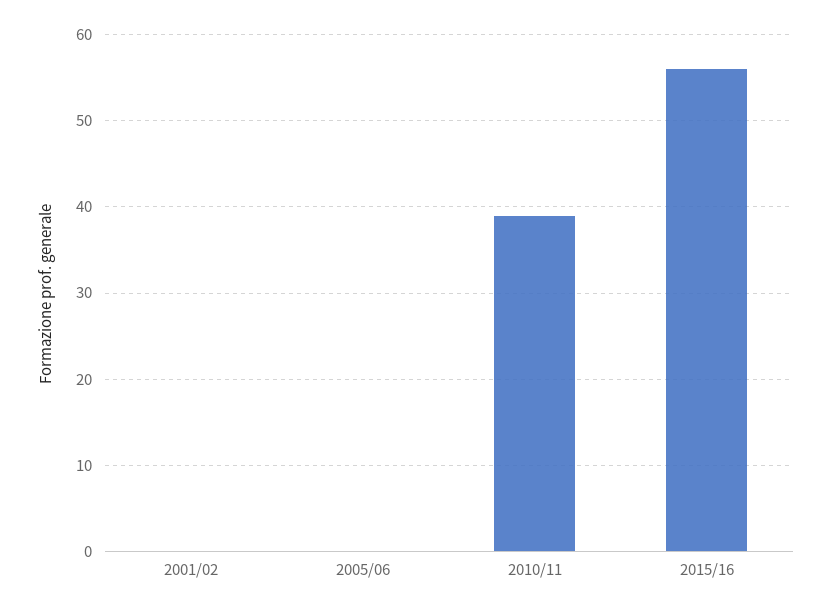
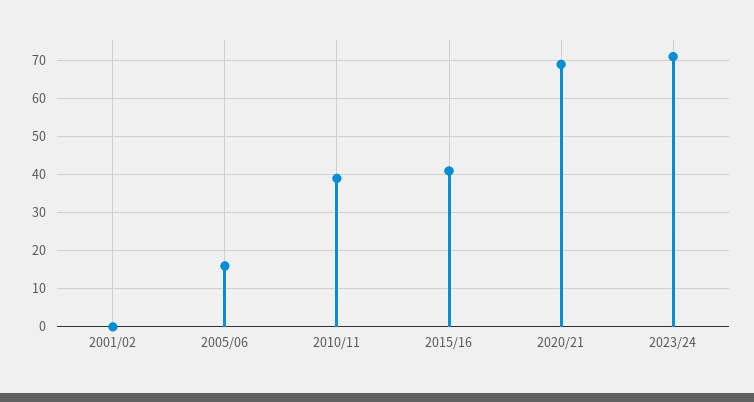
2005/06: 0 -> 15
2015/16: 56 -> 40
2020/21: none -> 70
2023/24: none -> 70

